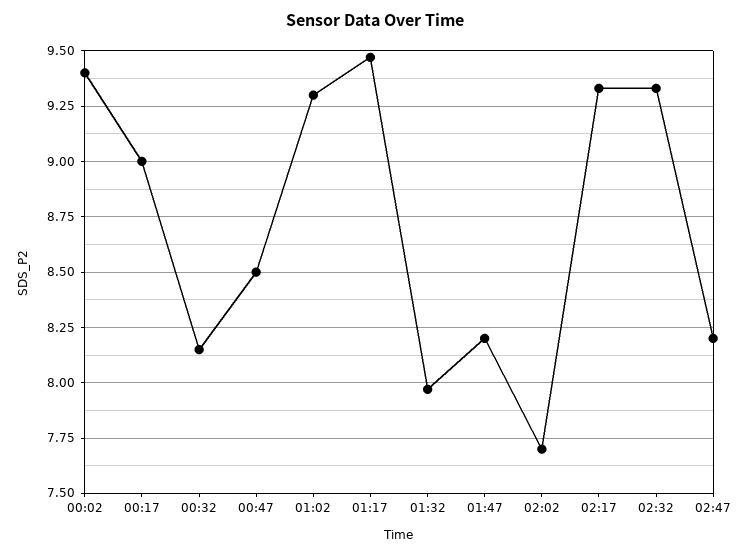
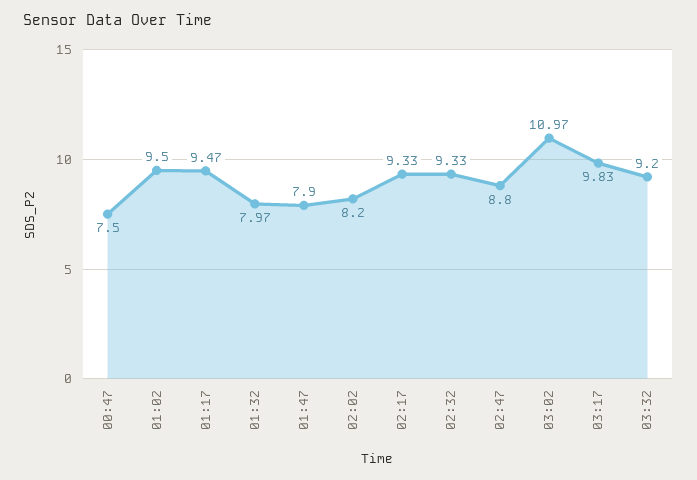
00:02: 9.4 -> none
00:17: 9 -> none
00:32: 8.15 -> none
00:47: 8.5 -> 7.5
01:02: 9.3 -> 9.5
01:47: 8.2 -> 7.9
02:02: 7.7 -> 8.2
02:47: 8.2 -> 8.8
03:02: none -> 10.97
03:17: none -> 9.83
03:32: none -> 9.2

